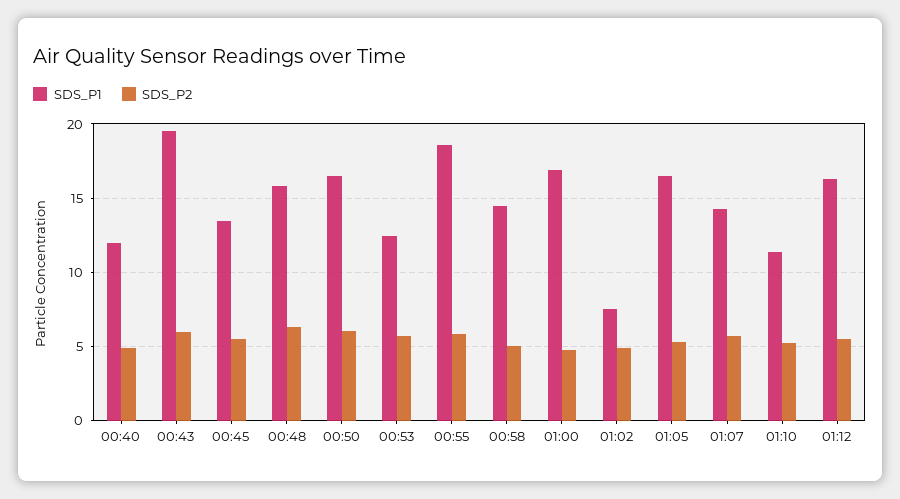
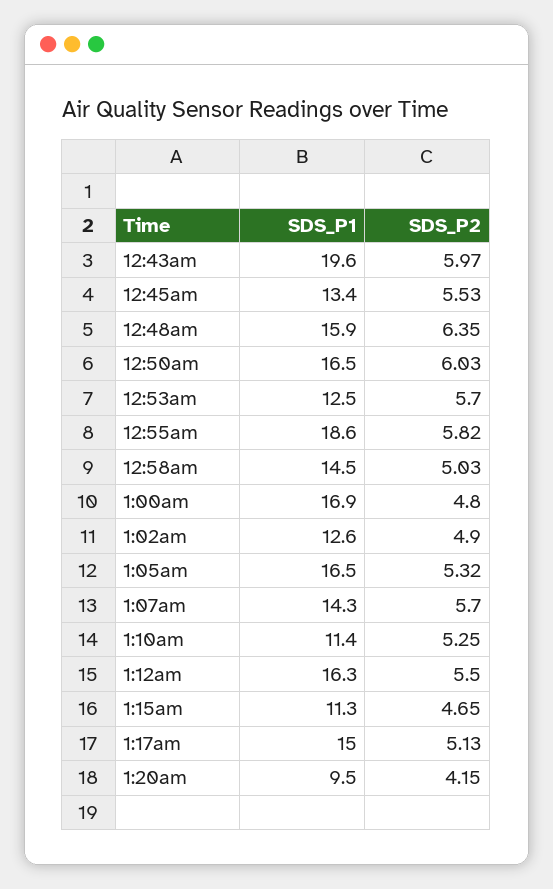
SDS_P1, 00:40: 12 -> none
SDS_P2, 00:40: 5 -> none
SDS_P1, 01:02: 7.5 -> 12.6
SDS_P1, 1:15am: none -> 11.3
SDS_P2, 1:15am: none -> 4.65
SDS_P1, 1:17am: none -> 15
SDS_P2, 1:17am: none -> 5.13
SDS_P1, 1:20am: none -> 9.5
SDS_P2, 1:20am: none -> 4.15

